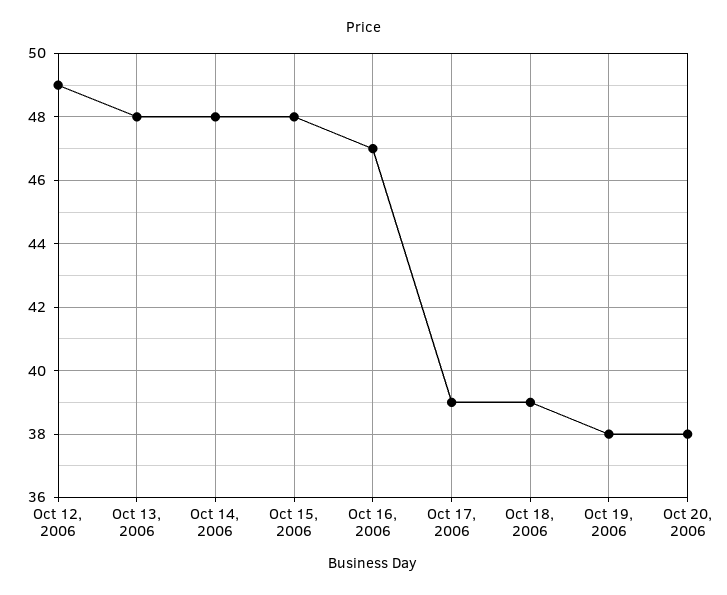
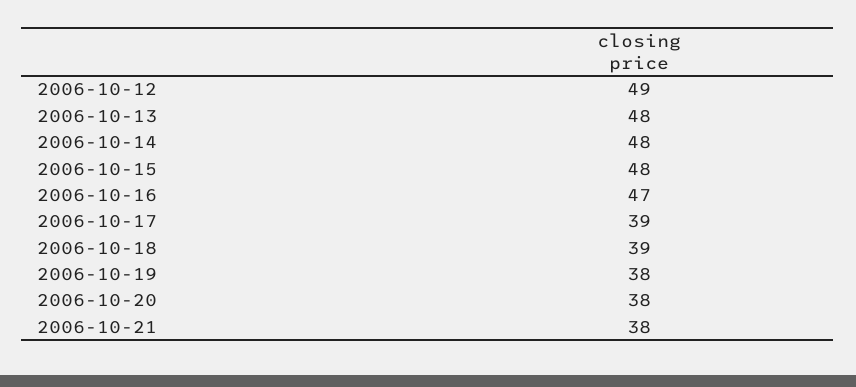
2006-10-21: none -> 38

